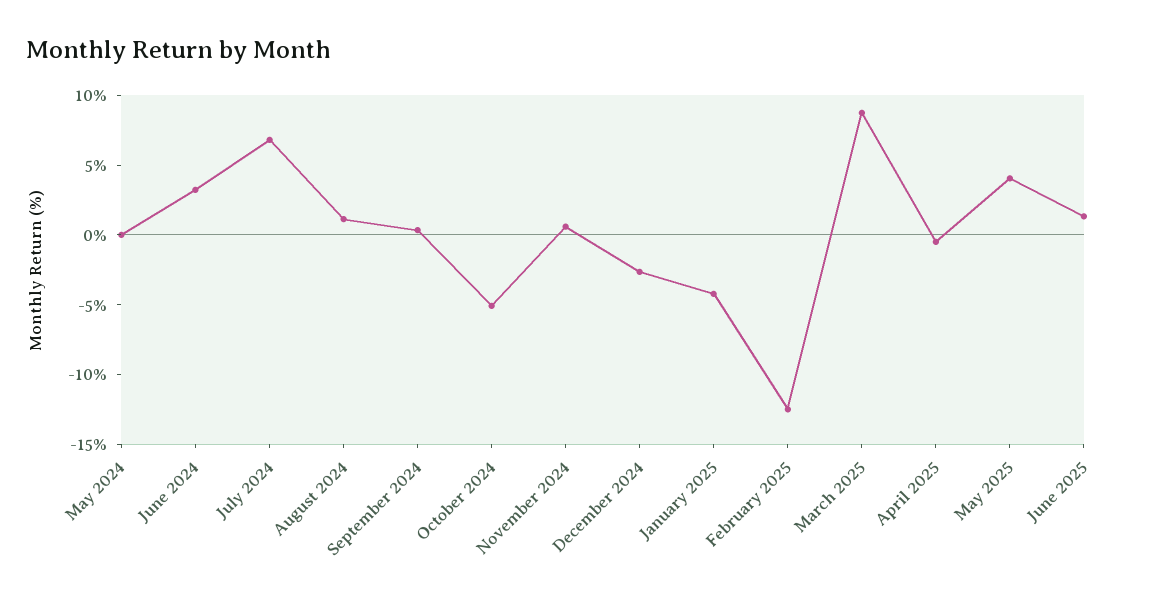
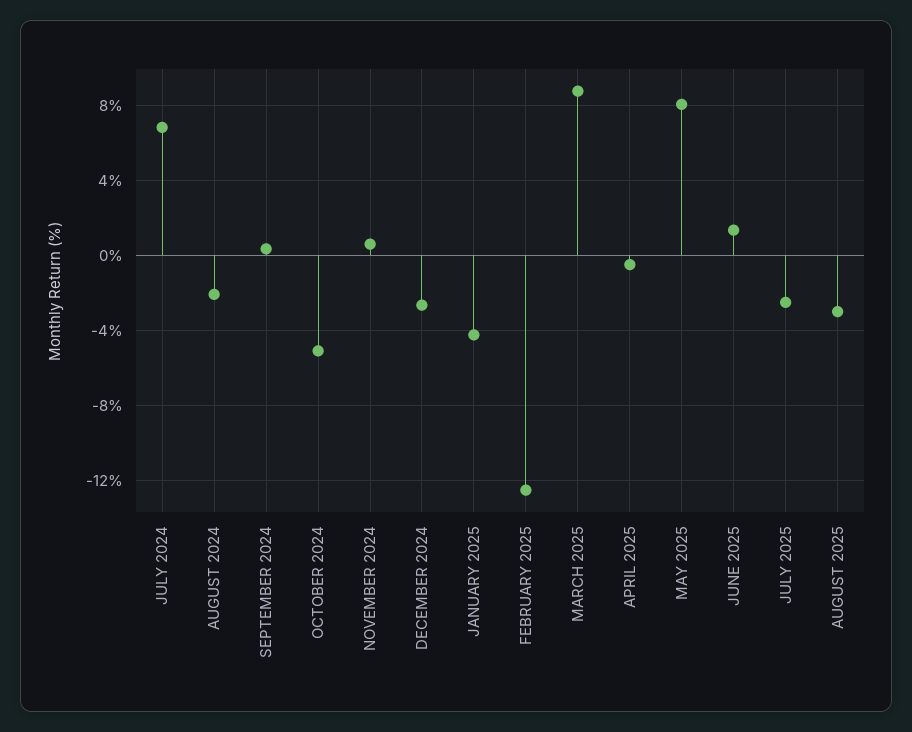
May 2024: 0 -> none
June 2024: 3 -> none
August 2024: 1 -> -2
May 2025: 4 -> 8
JULY 2025: none -> -2.5
AUGUST 2025: none -> -3

